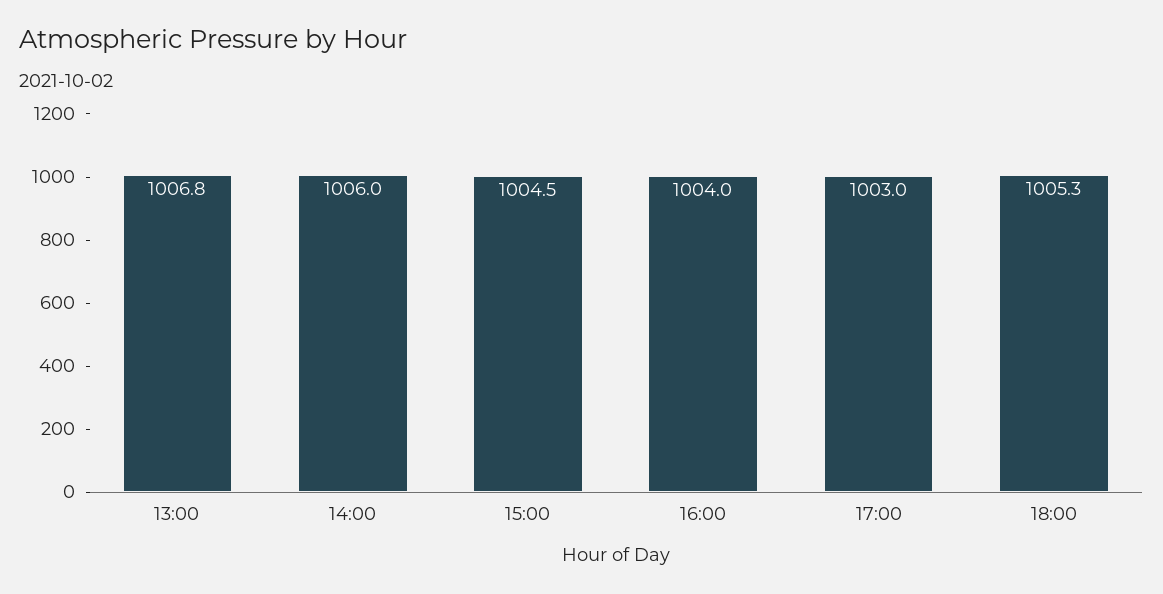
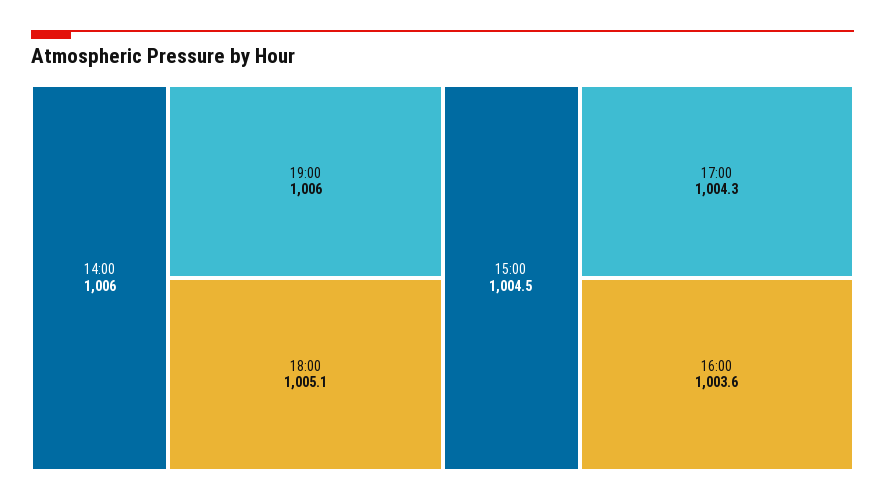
13:00: 1006.8 -> none
16:00: 1004 -> 1003.6
17:00: 1003 -> 1004.3
18:00: 1005.3 -> 1005.1
19:00: none -> 1006

